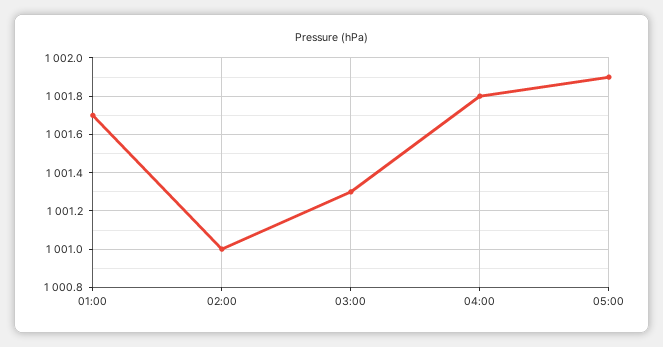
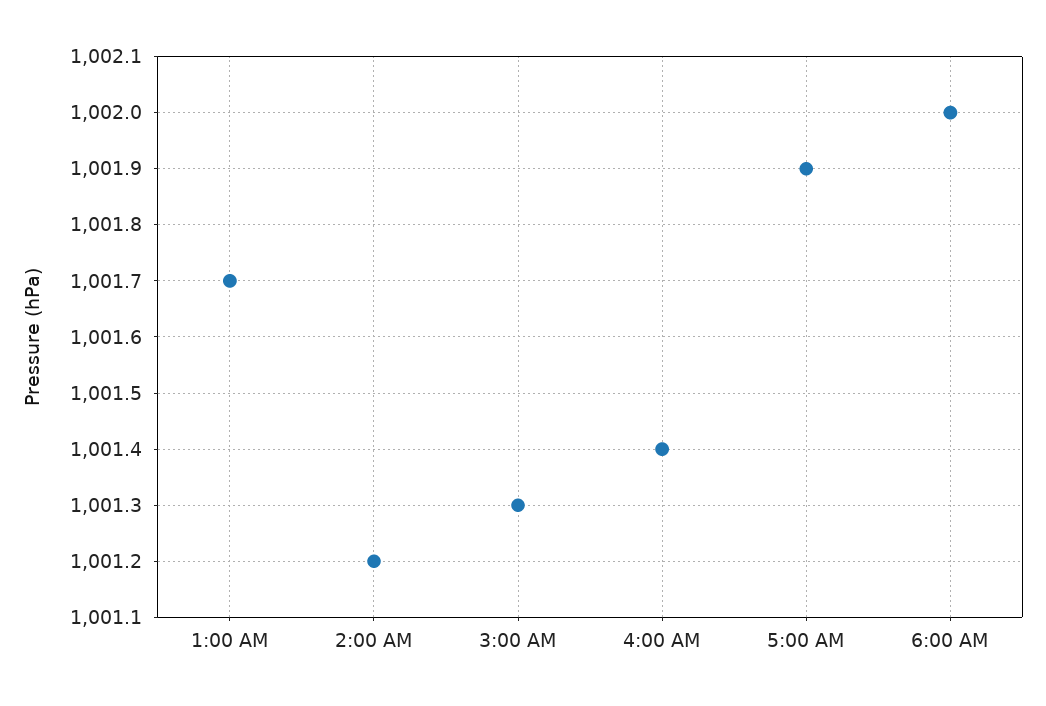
02:00: 1001 -> 1001.2
04:00: 1001.8 -> 1001.4
6:00 AM: none -> 1002

